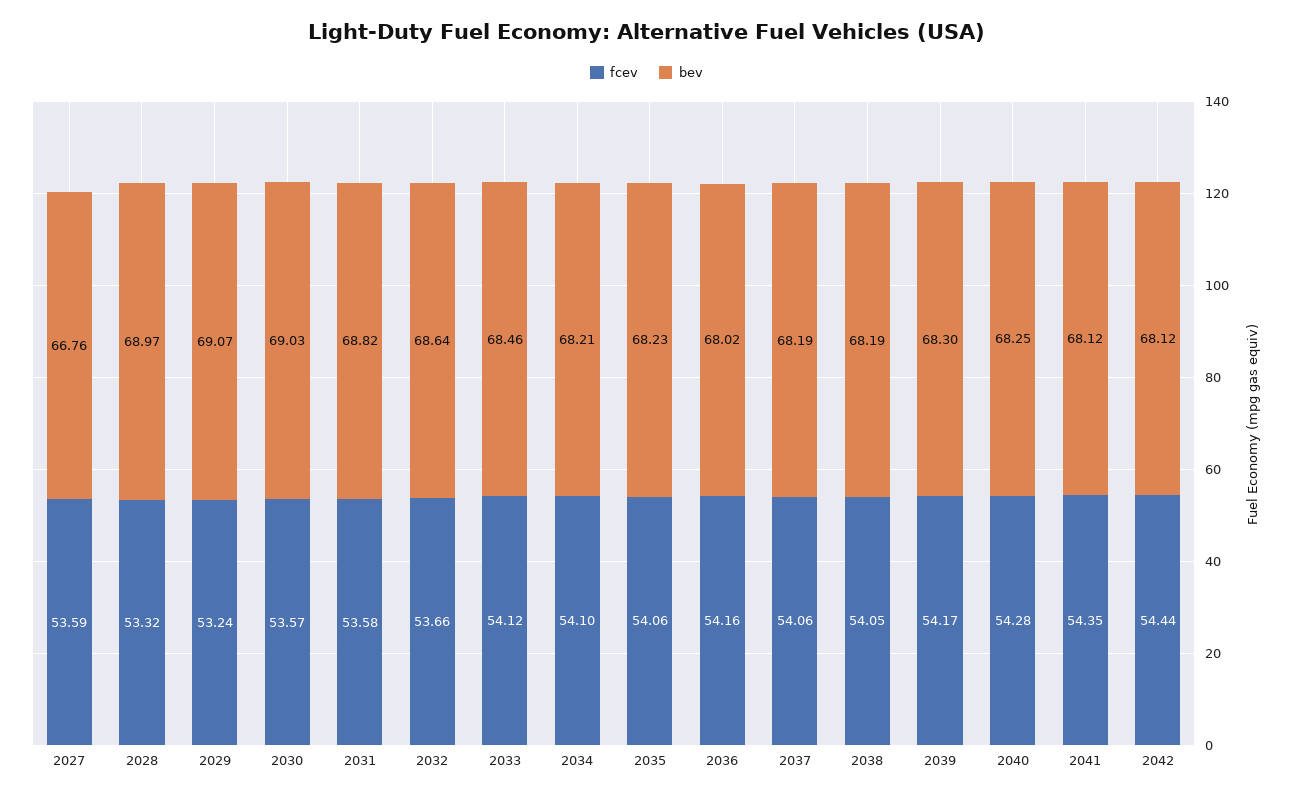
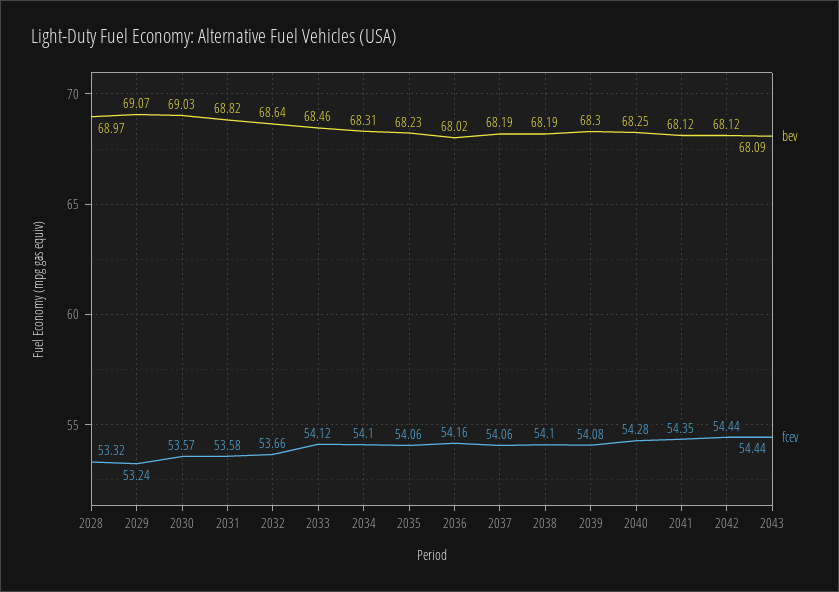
fcev, 2027: 53.59 -> none
bev, 2027: 66.76 -> none
bev, 2034: 68.21 -> 68.31
fcev, 2038: 54.05 -> 54.1
fcev, 2039: 54.17 -> 54.08
bev, 2043: none -> 68.09
fcev, 2043: none -> 54.44

